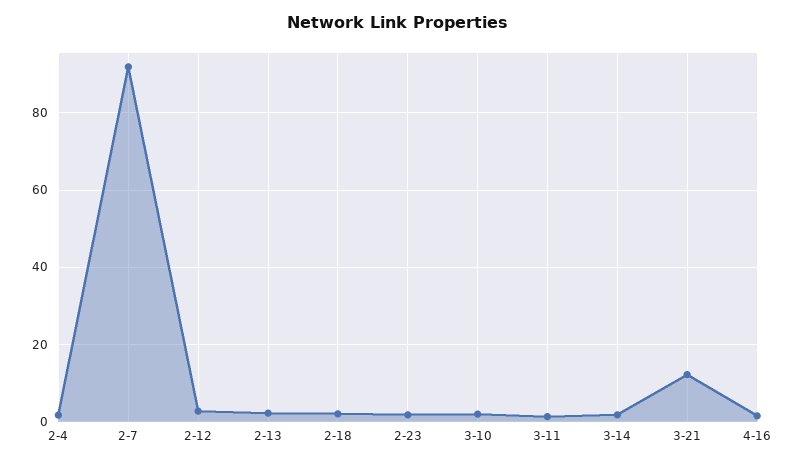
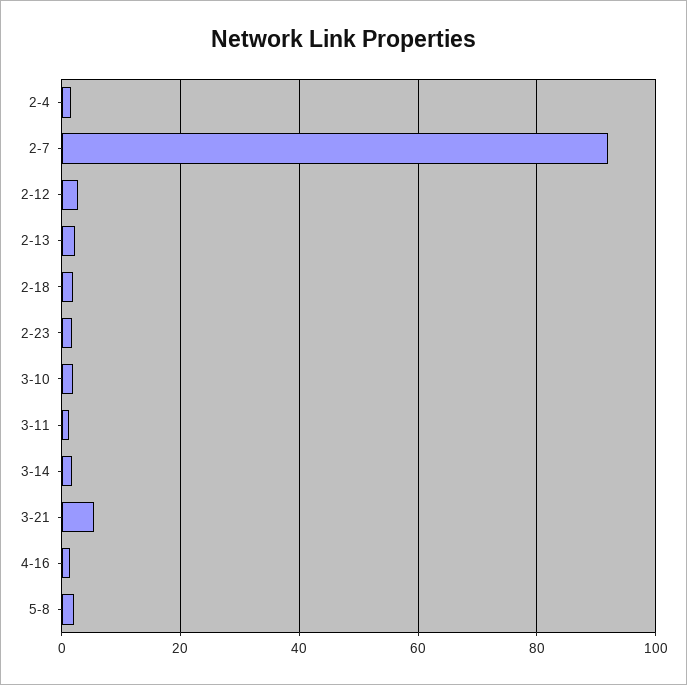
3-21: 12 -> 6
5-8: none -> 2

